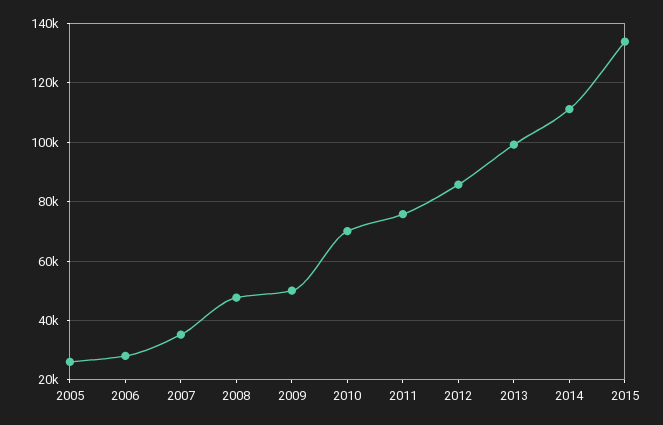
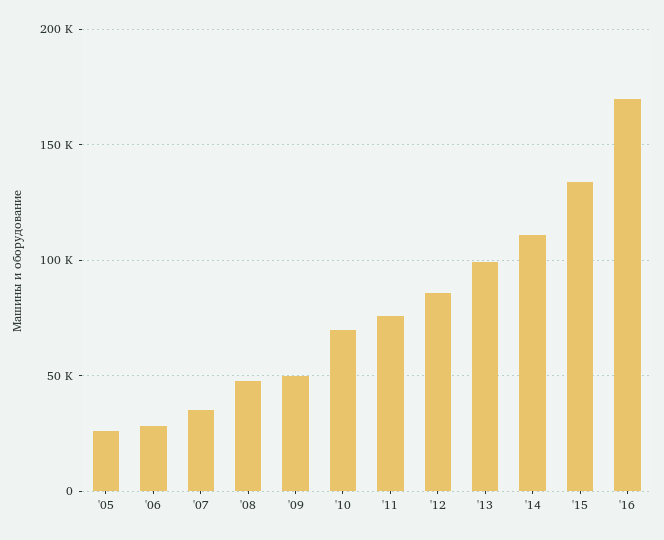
'16: none -> 170000

